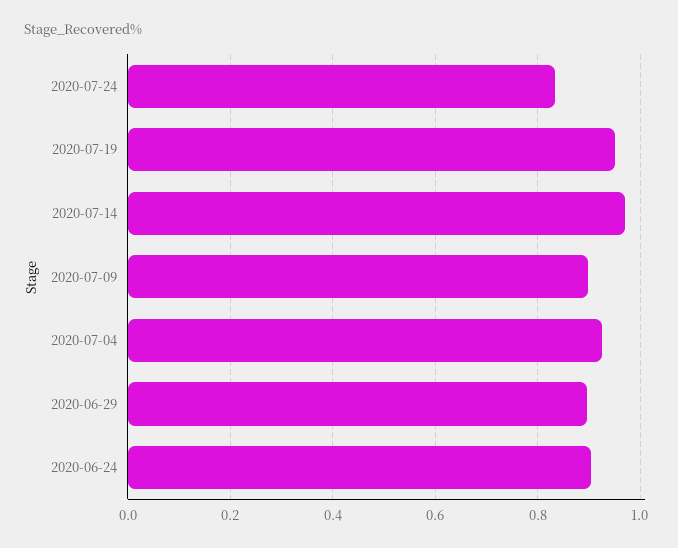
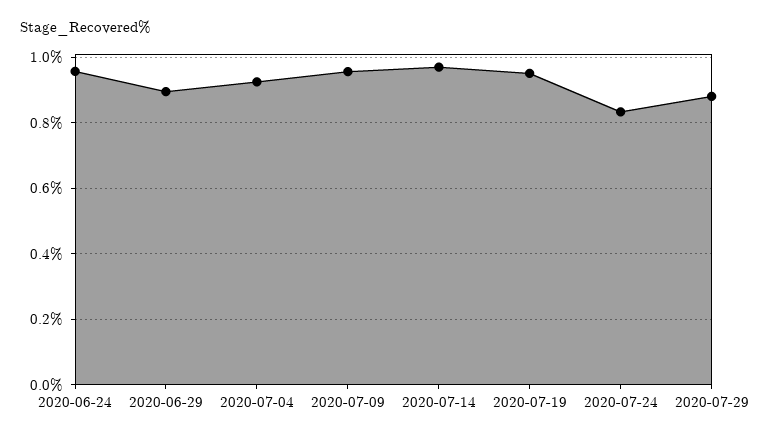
2020-07-09: 0.9 -> 0.96
2020-06-24: 0.9 -> 0.96
2020-07-29: none -> 0.88

